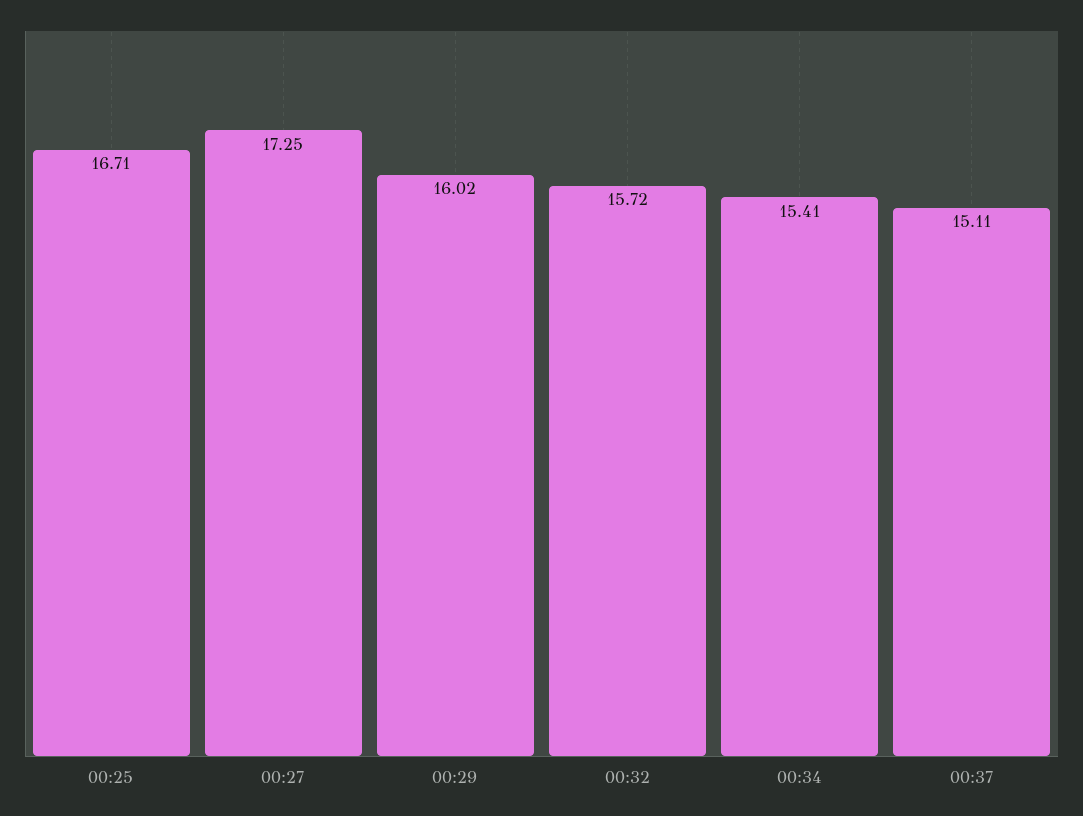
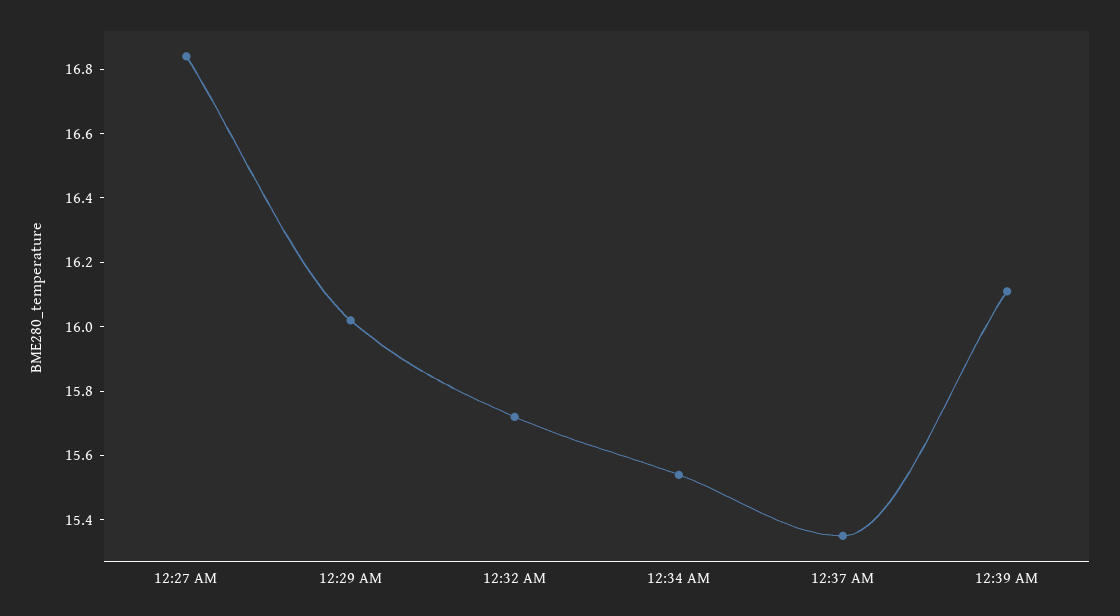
00:25: 16.71 -> none
00:27: 17.25 -> 16.85
00:34: 15.41 -> 15.55
00:37: 15.11 -> 15.35
12:39 AM: none -> 16.1

